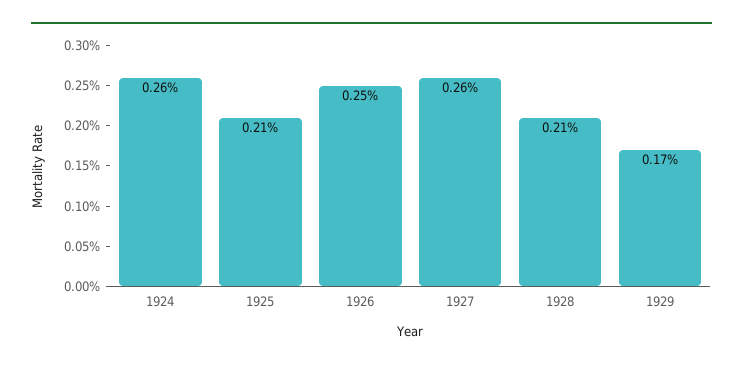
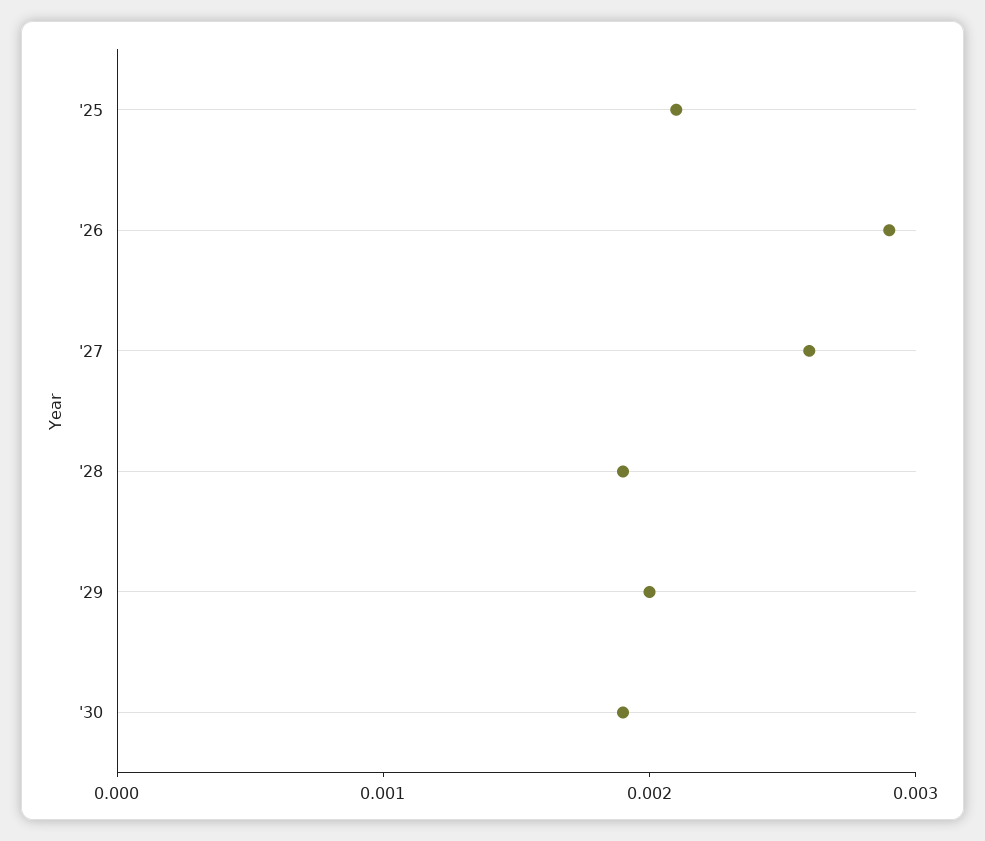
1924: 0.0026 -> none
1926: 0.0025 -> 0.0029
1928: 0.0021 -> 0.0019
1929: 0.0017 -> 0.002
'30: none -> 0.0019

